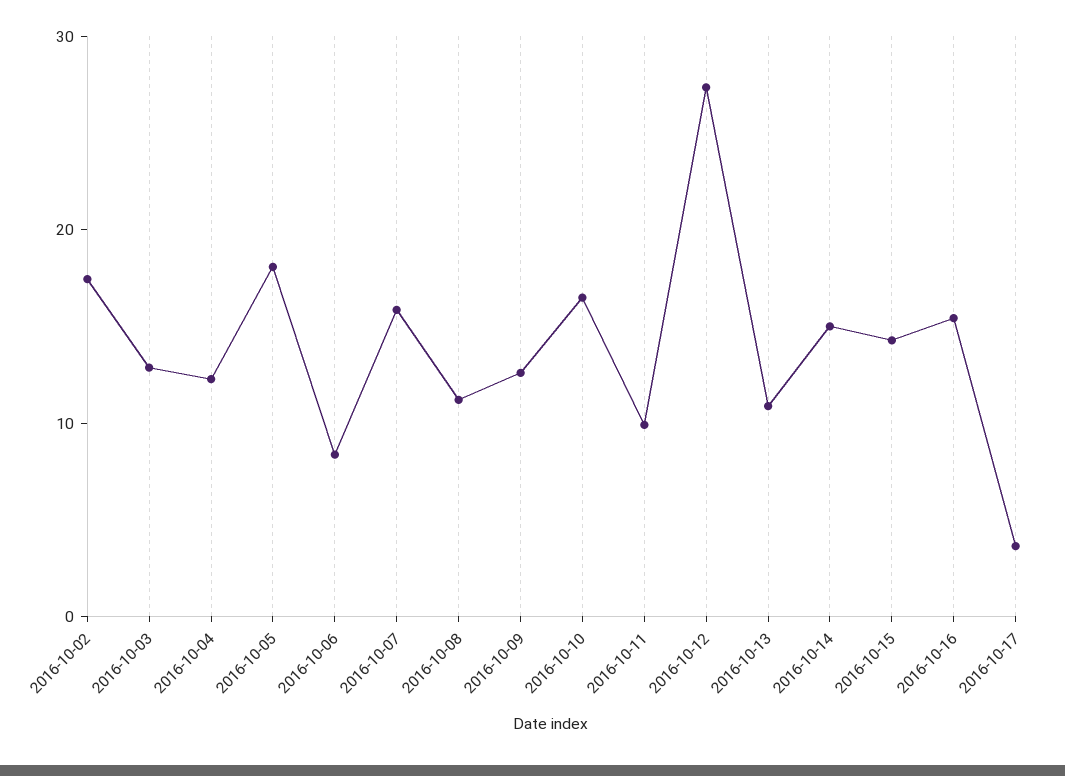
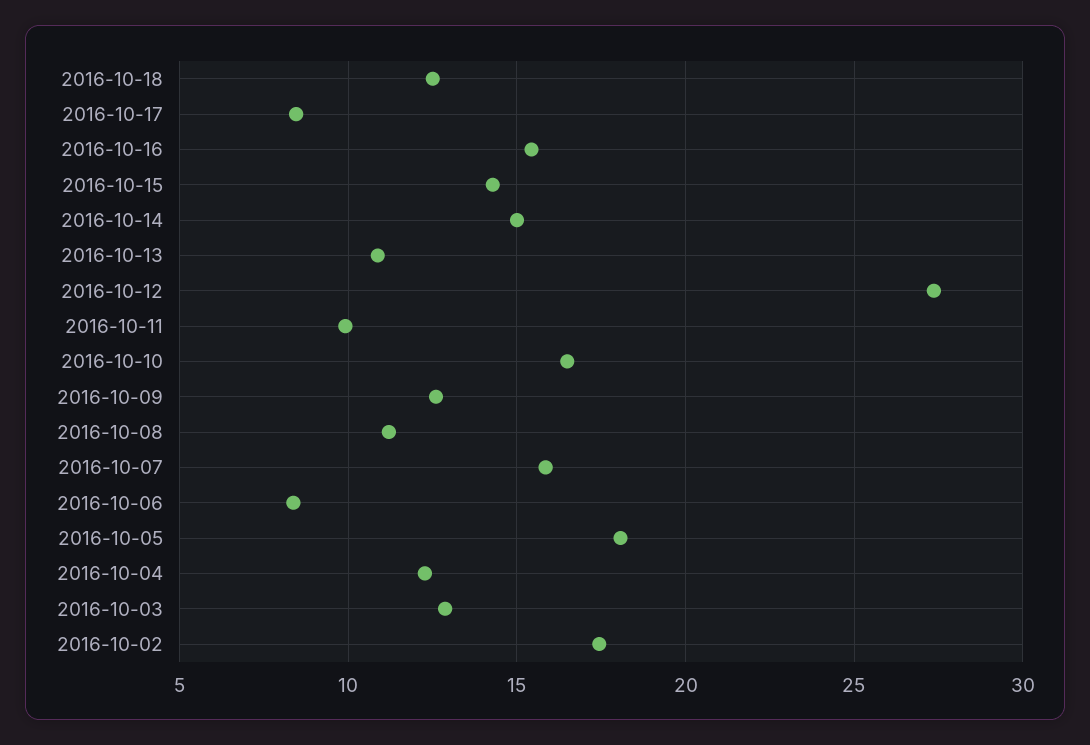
2016-10-17: 4 -> 8.5
2016-10-18: none -> 12.5

